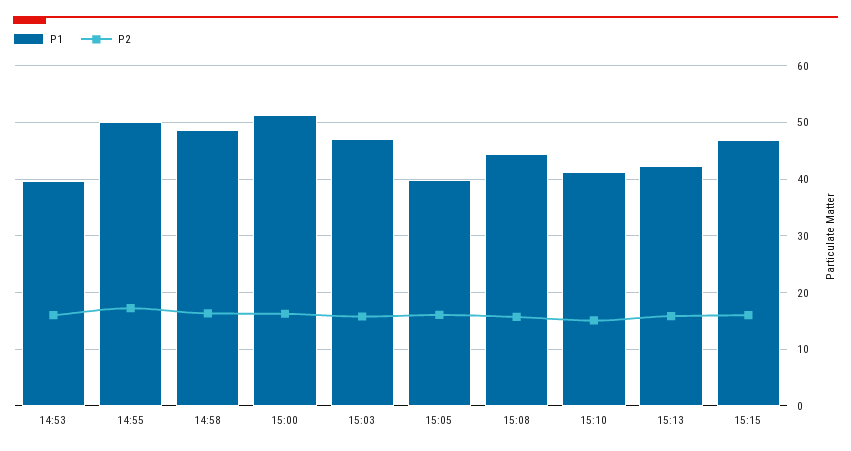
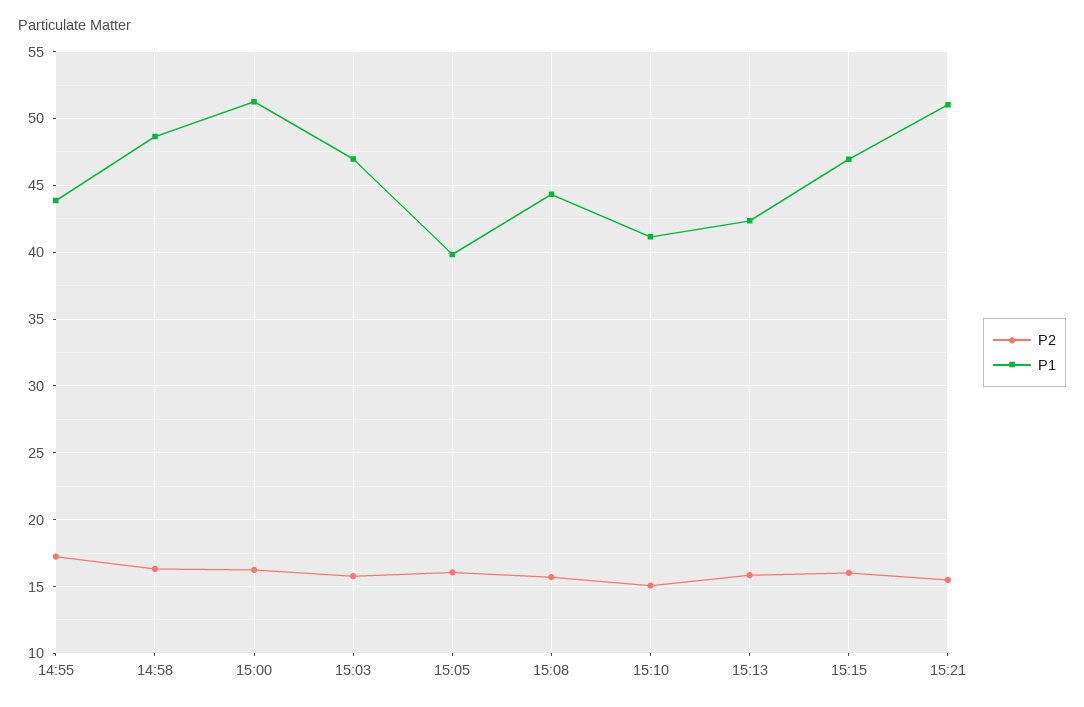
P1, 14:53: 40 -> none
P2, 14:53: 16 -> none
P1, 14:55: 50 -> 44
P2, 15:21: none -> 15.5
P1, 15:21: none -> 51

